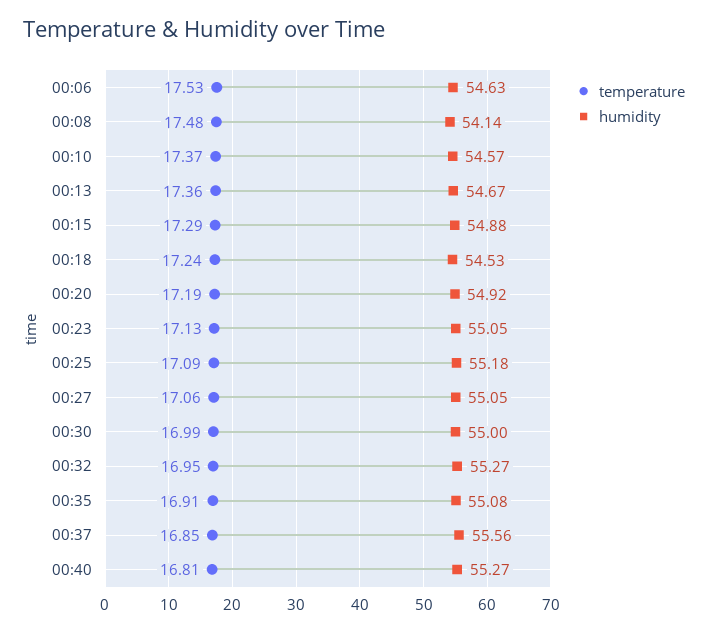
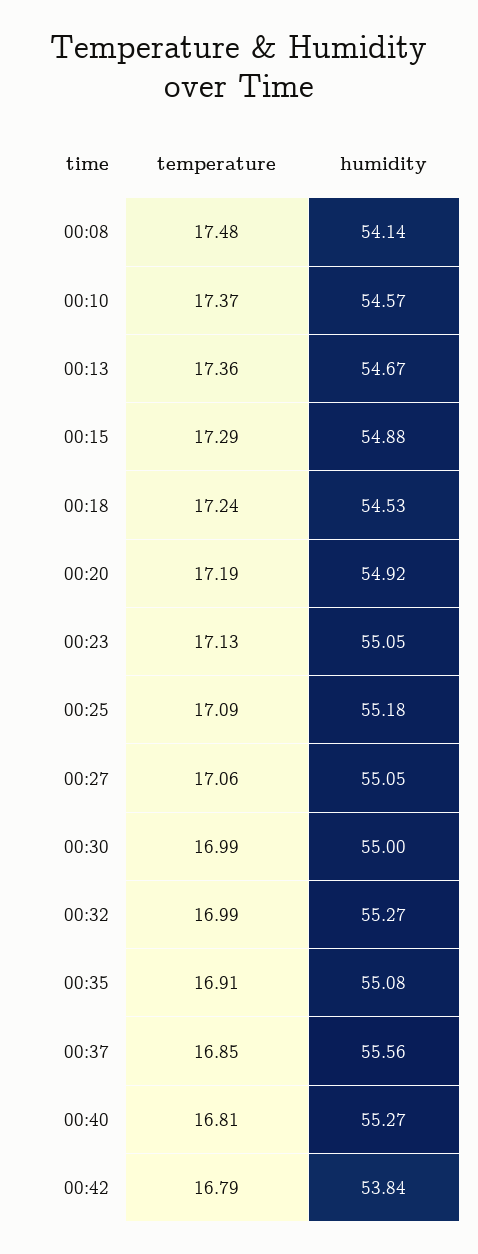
temperature, 00:06: 17.53 -> none
humidity, 00:06: 54.63 -> none
temperature, 00:32: 16.95 -> 16.99
temperature, 00:42: none -> 16.79
humidity, 00:42: none -> 53.84

